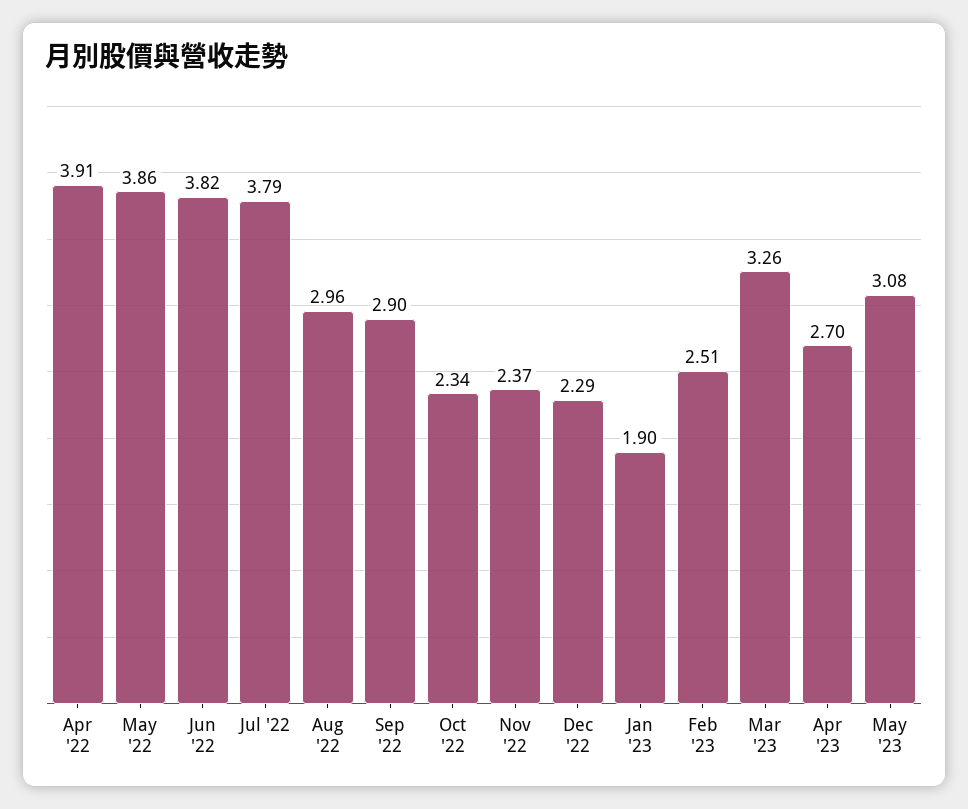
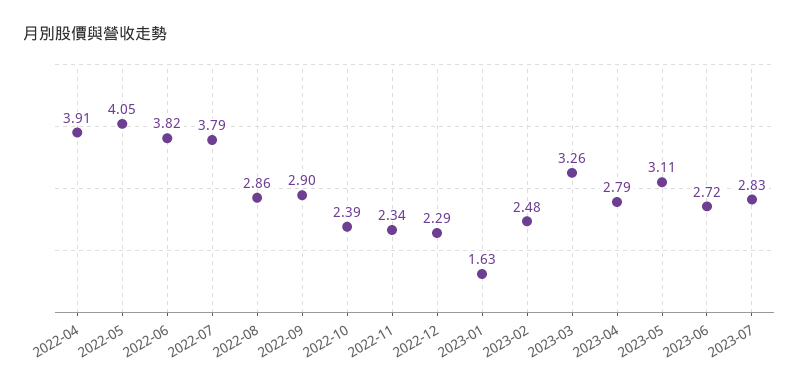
May '22: 3.86 -> 4.05
Aug '22: 2.96 -> 2.86
Oct '22: 2.34 -> 2.39
Nov '22: 2.37 -> 2.34
Jan '23: 1.9 -> 1.63
Feb '23: 2.51 -> 2.48
Apr '23: 2.7 -> 2.79
May '23: 3.08 -> 3.11
2023-06: none -> 2.72
2023-07: none -> 2.83

